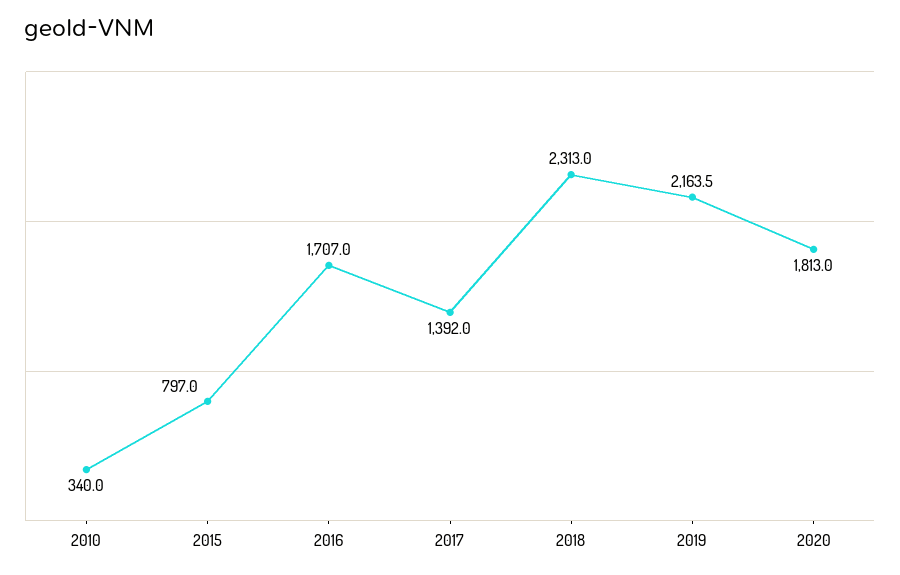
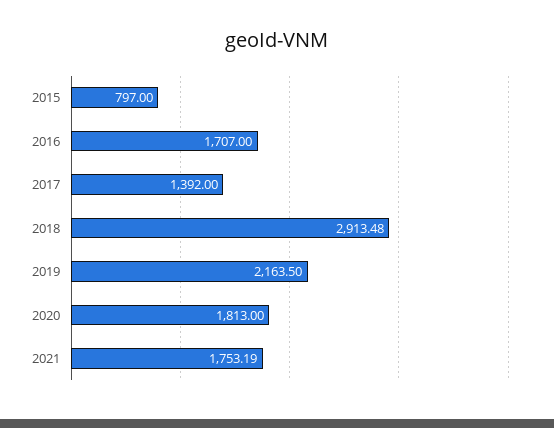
2010: 340 -> none
2018: 2313 -> 2913.48
2021: none -> 1753.19

